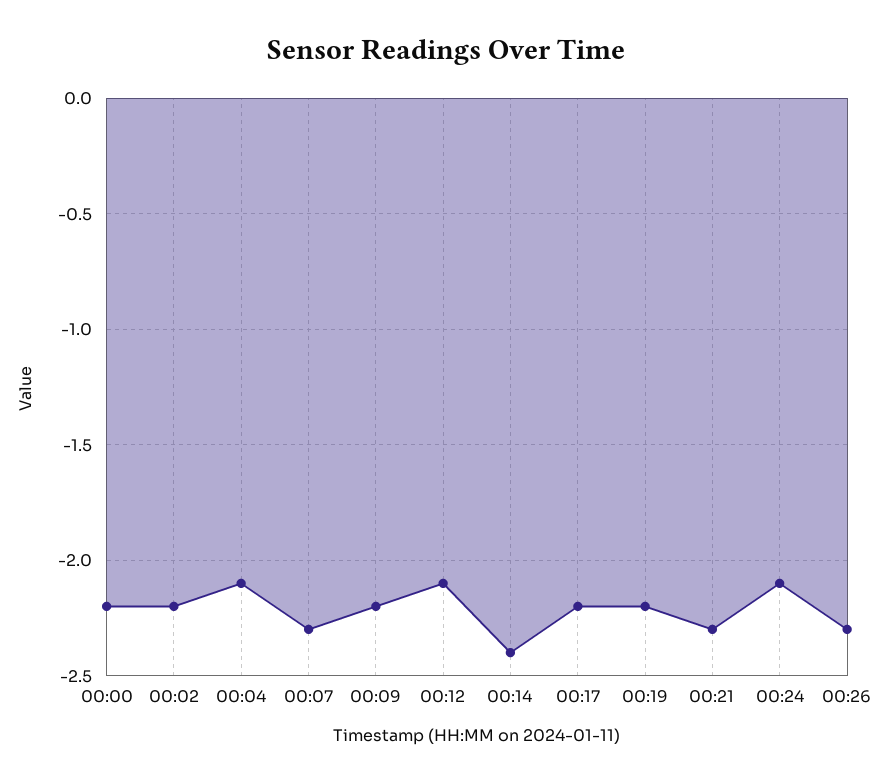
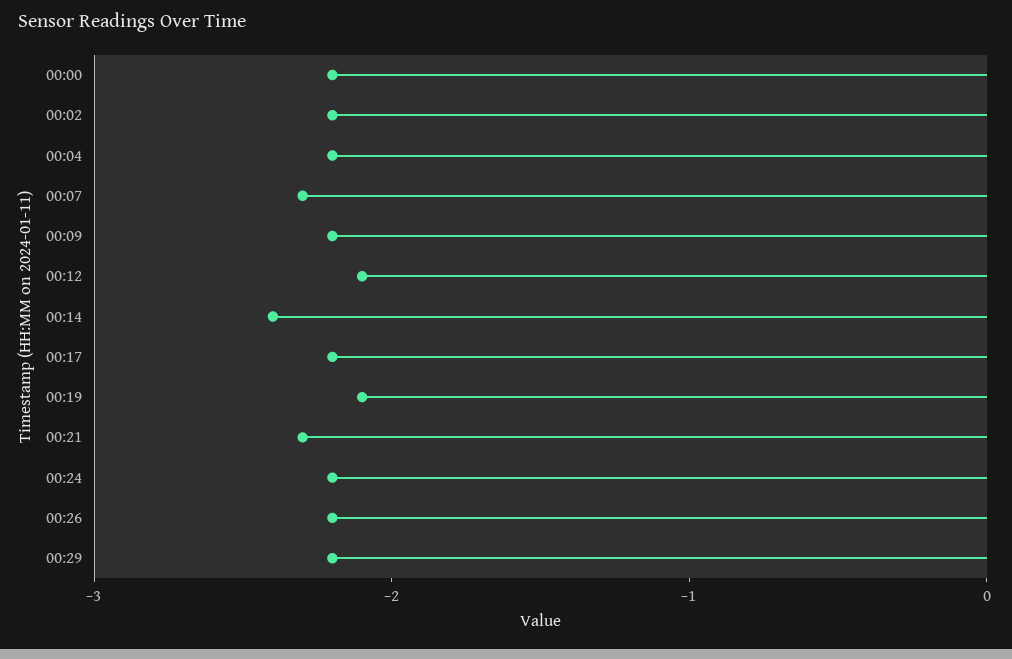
00:04: -2.1 -> -2.2
00:19: -2.2 -> -2.1
00:24: -2.1 -> -2.2
00:26: -2.3 -> -2.2
00:29: none -> -2.2

